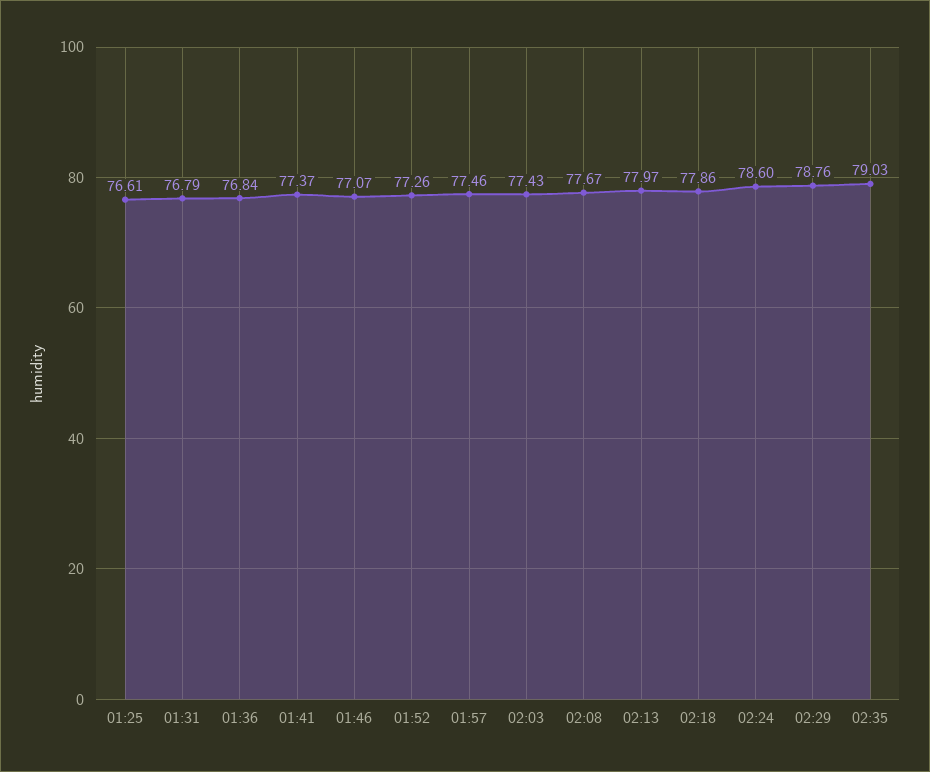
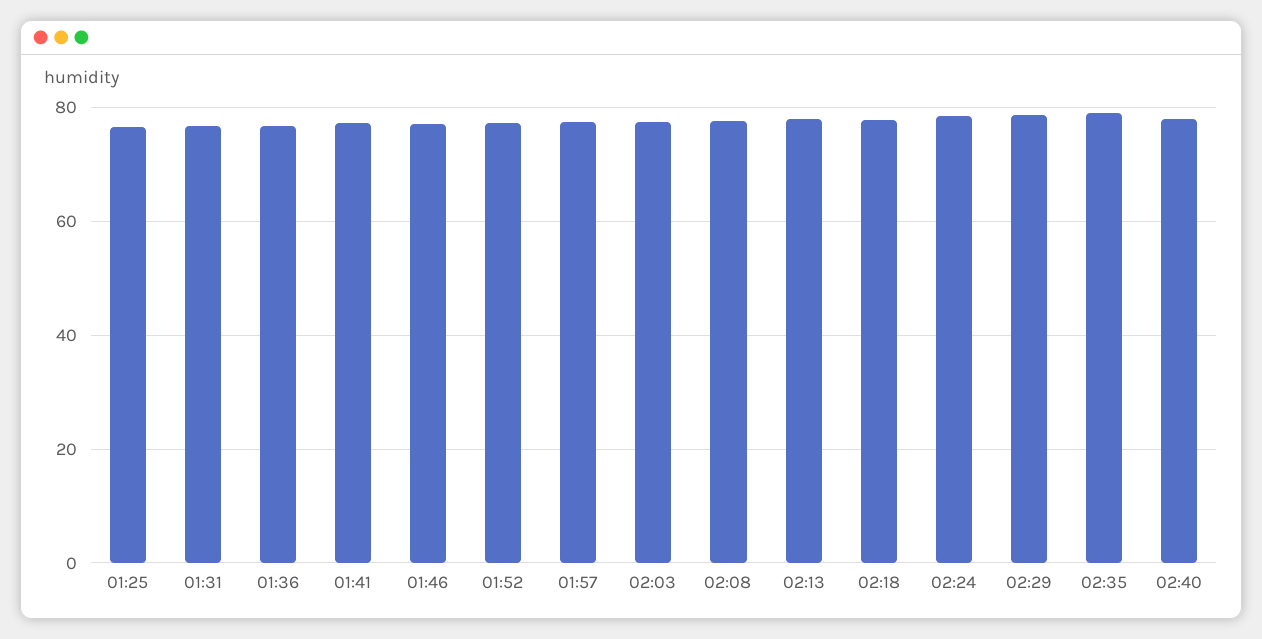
02:40: none -> 78

